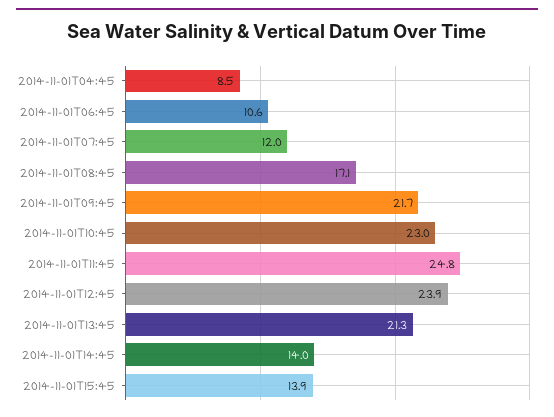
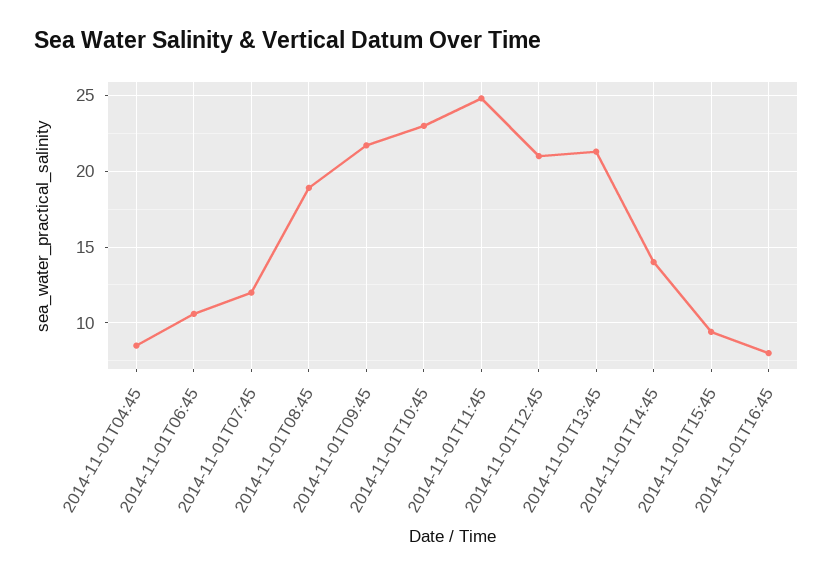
2014-11-01T08:45: 17.1 -> 19
2014-11-01T12:45: 23.9 -> 21
2014-11-01T15:45: 13.9 -> 9.5
2014-11-01T16:45: none -> 8

